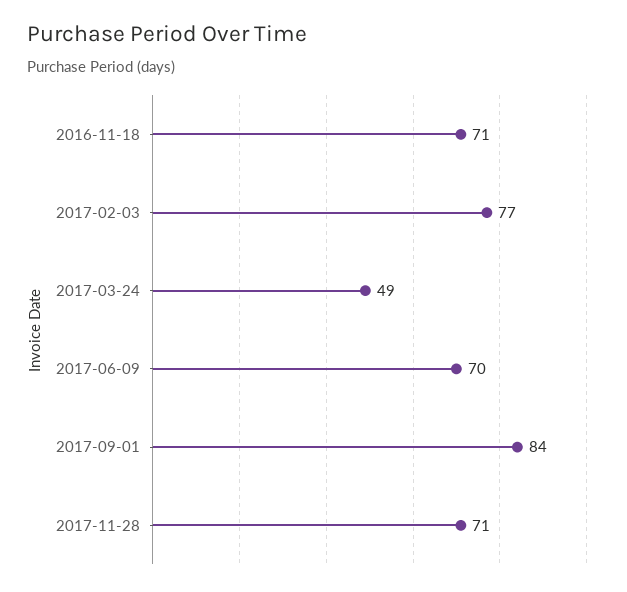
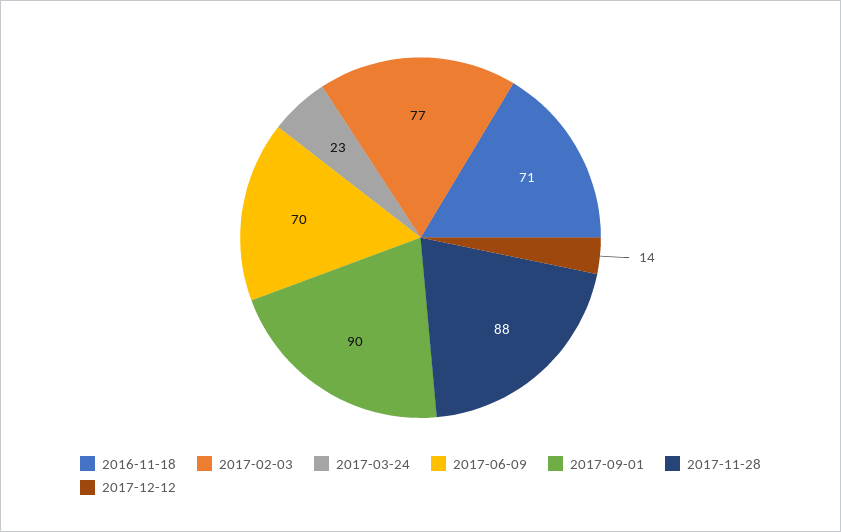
2017-03-24: 49 -> 23
2017-09-01: 84 -> 90
2017-11-28: 71 -> 88
2017-12-12: none -> 14

